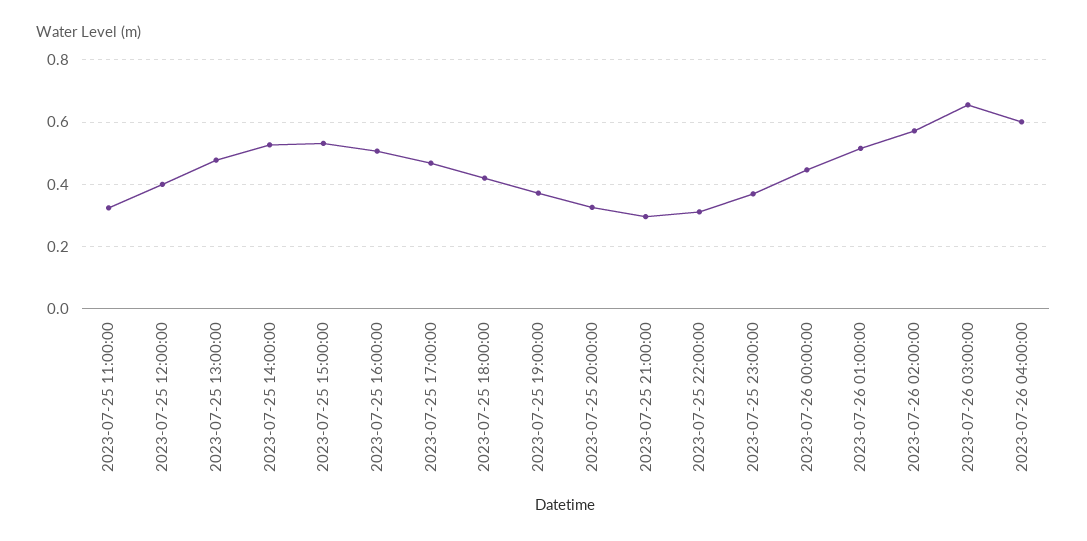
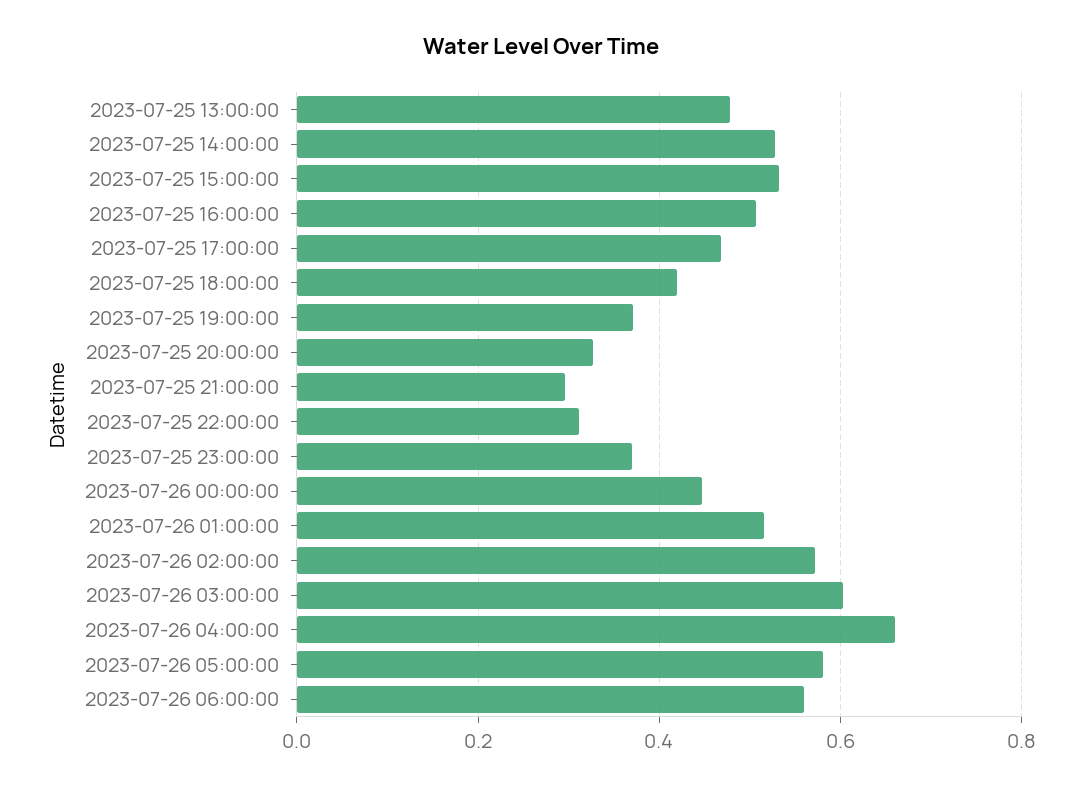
2023-07-25 11:00:00: 0.32 -> none
2023-07-25 12:00:00: 0.4 -> none
2023-07-26 03:00:00: 0.66 -> 0.6
2023-07-26 04:00:00: 0.6 -> 0.66
2023-07-26 05:00:00: none -> 0.58
2023-07-26 06:00:00: none -> 0.56

